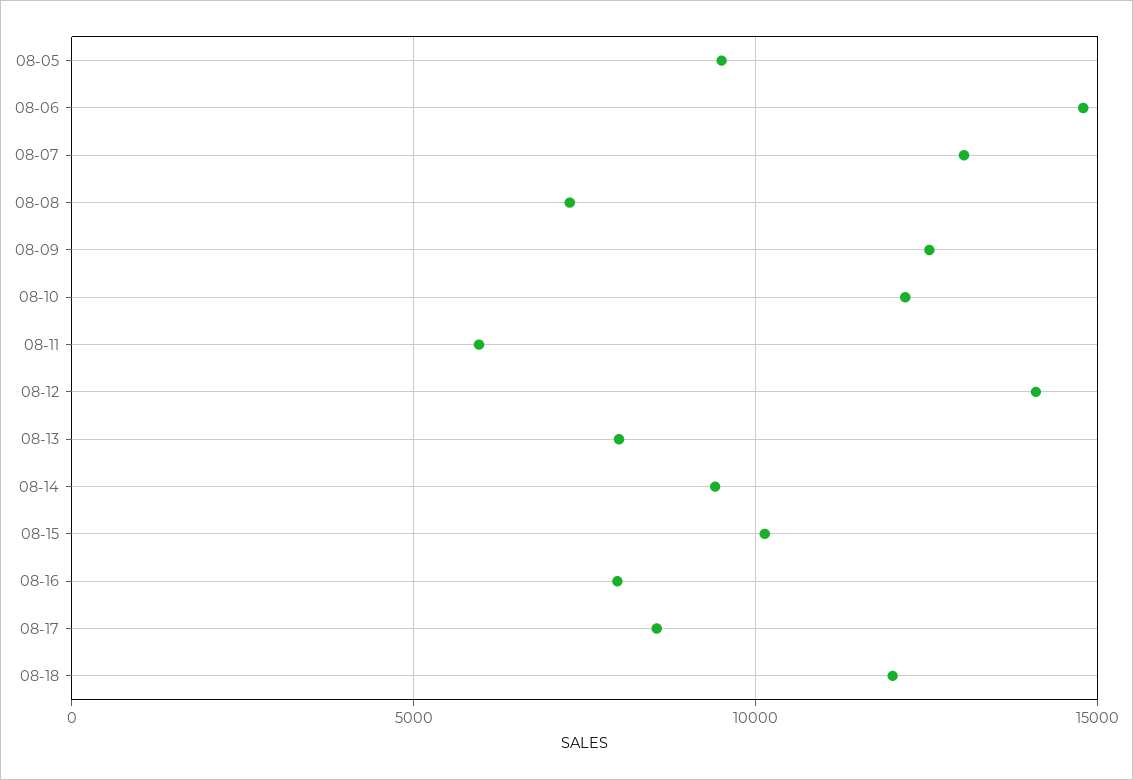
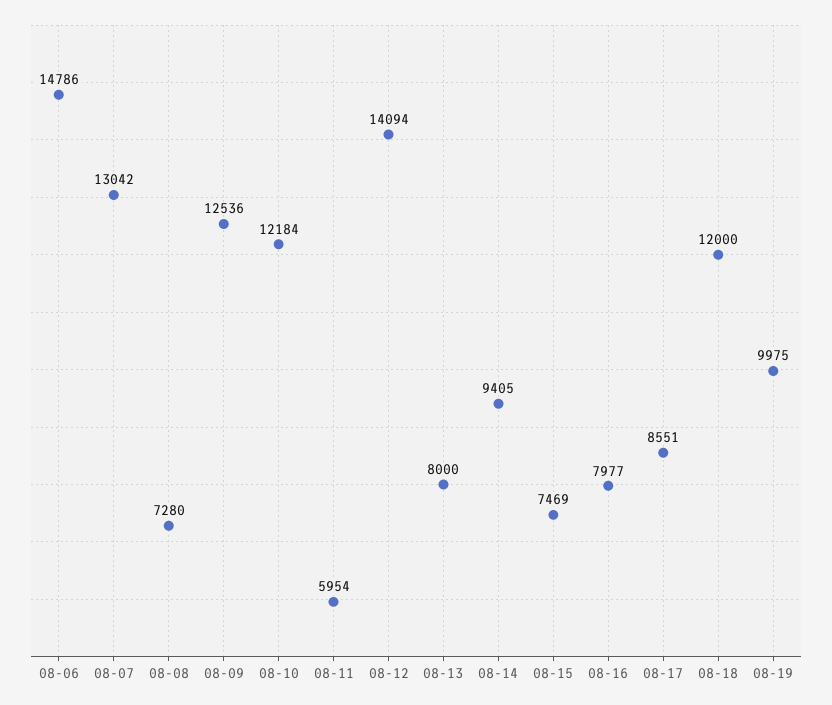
08-05: 9500 -> none
08-15: 10000 -> 7469
08-19: none -> 9975

